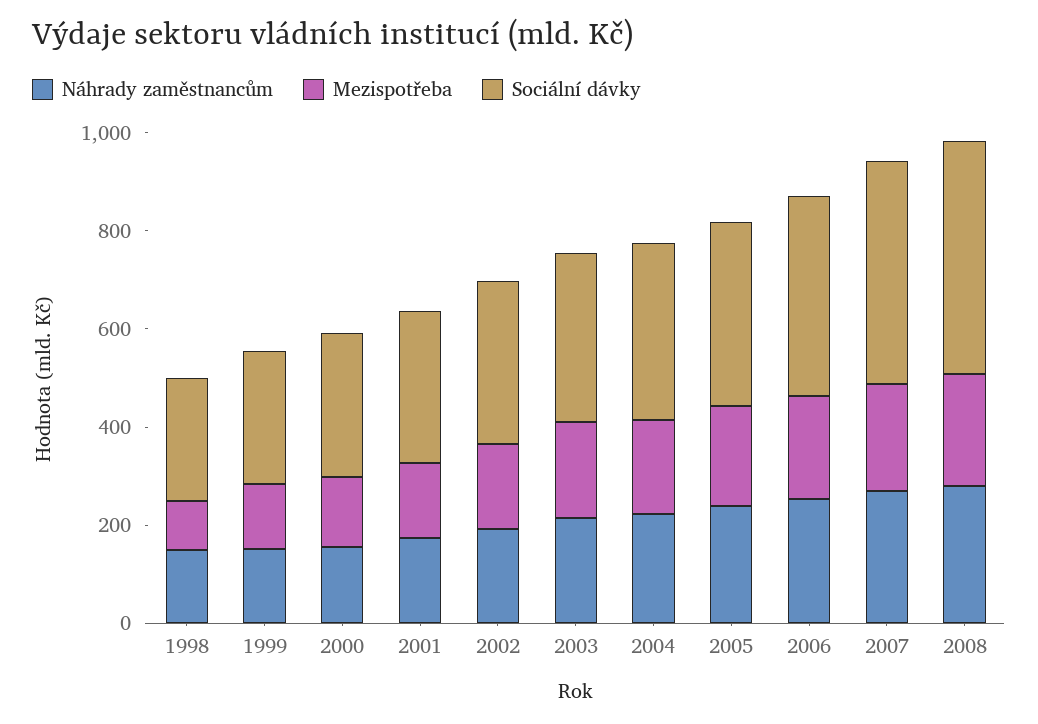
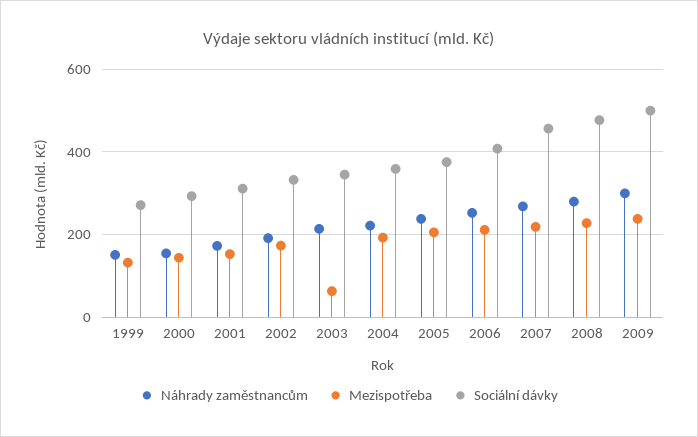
Náhrady zaměstnancům, 1998: 150 -> none
Mezispotřeba, 1998: 100 -> none
Sociální dávky, 1998: 250 -> none
Mezispotřeba, 2003: 200 -> 60
Náhrady zaměstnancům, 2009: none -> 300
Mezispotřeba, 2009: none -> 240
Sociální dávky, 2009: none -> 500

